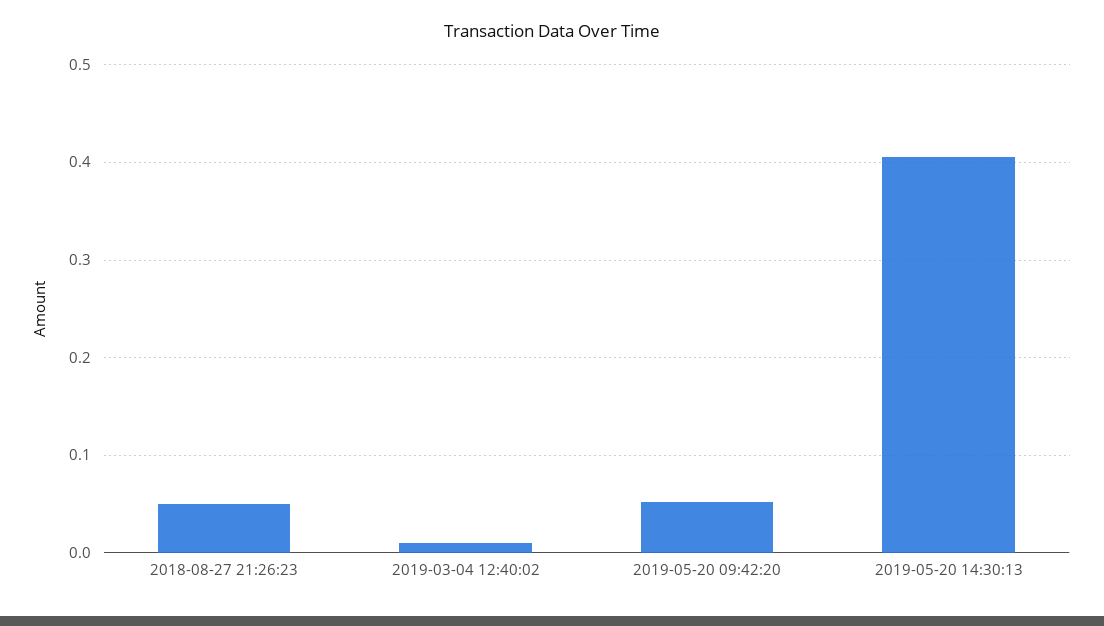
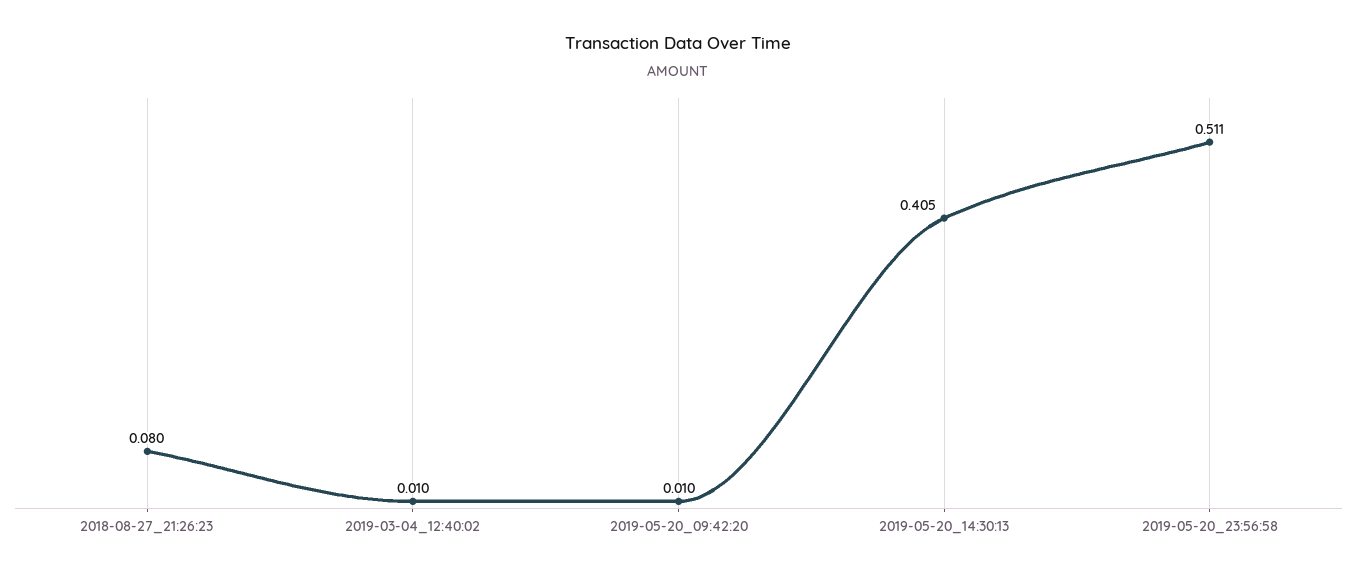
2018-08-27 21:26:23: 0.05 -> 0.08
2019-05-20 09:42:20: 0.05 -> 0.01
2019-05-20_23:56:58: none -> 0.511

